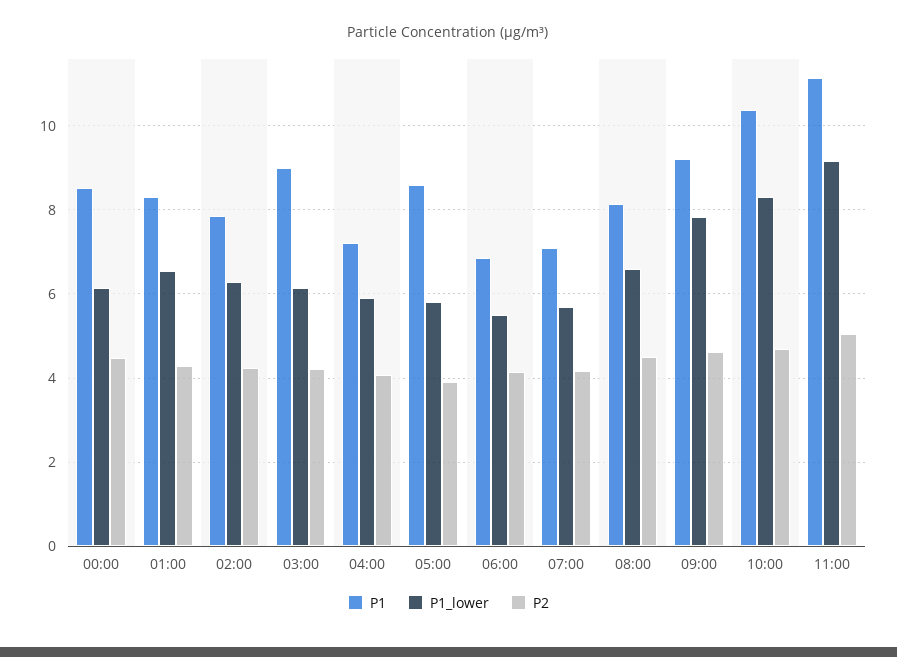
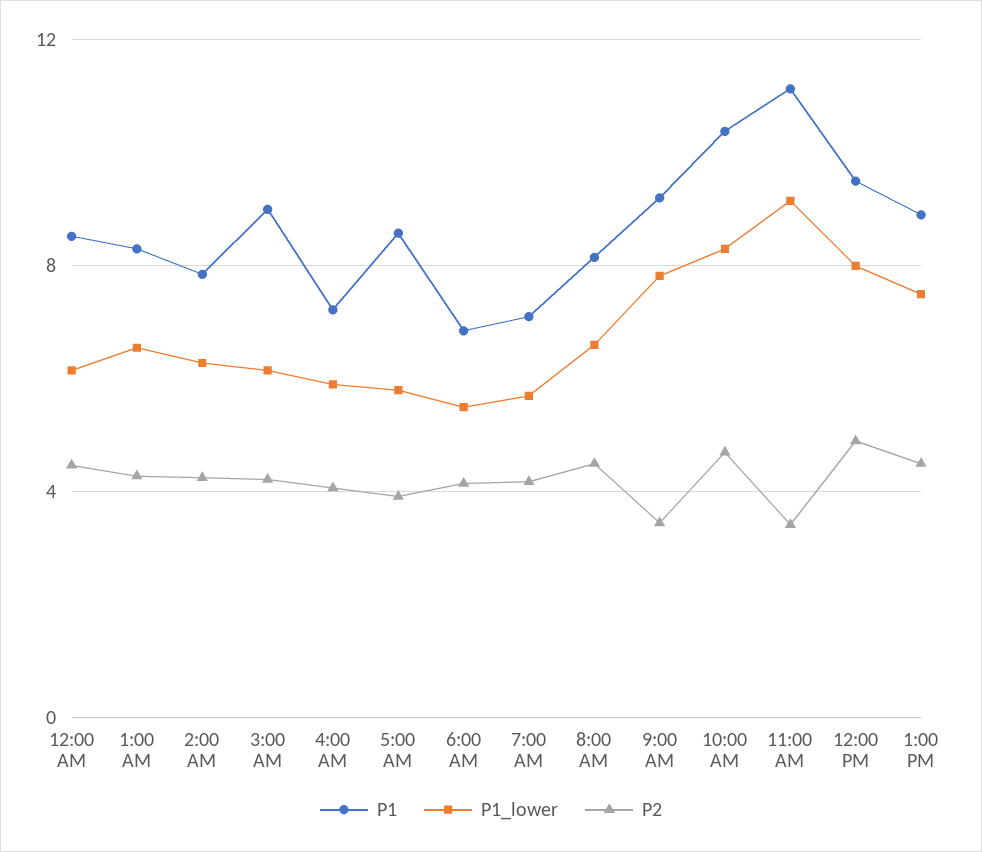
P2, 09:00: 4.6 -> 3.5
P2, 11:00: 5 -> 3.5
P1, 12:00 PM: none -> 9.5
P1_lower, 12:00 PM: none -> 8
P2, 12:00 PM: none -> 5
P1, 1:00 PM: none -> 9
P1_lower, 1:00 PM: none -> 7.5
P2, 1:00 PM: none -> 4.5

